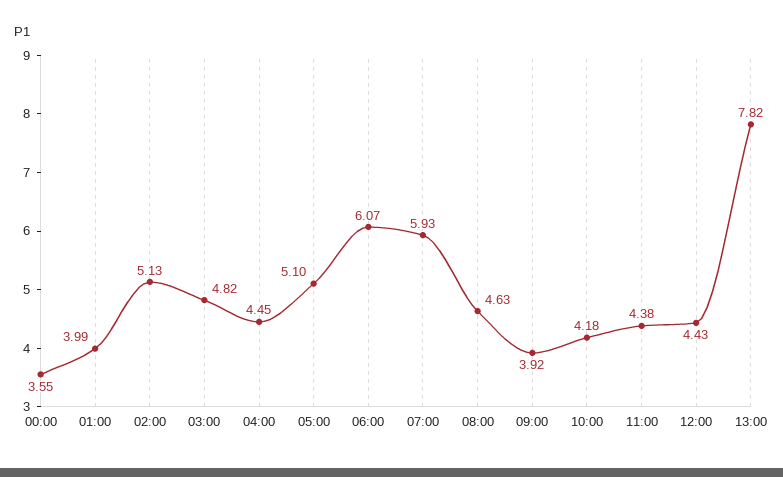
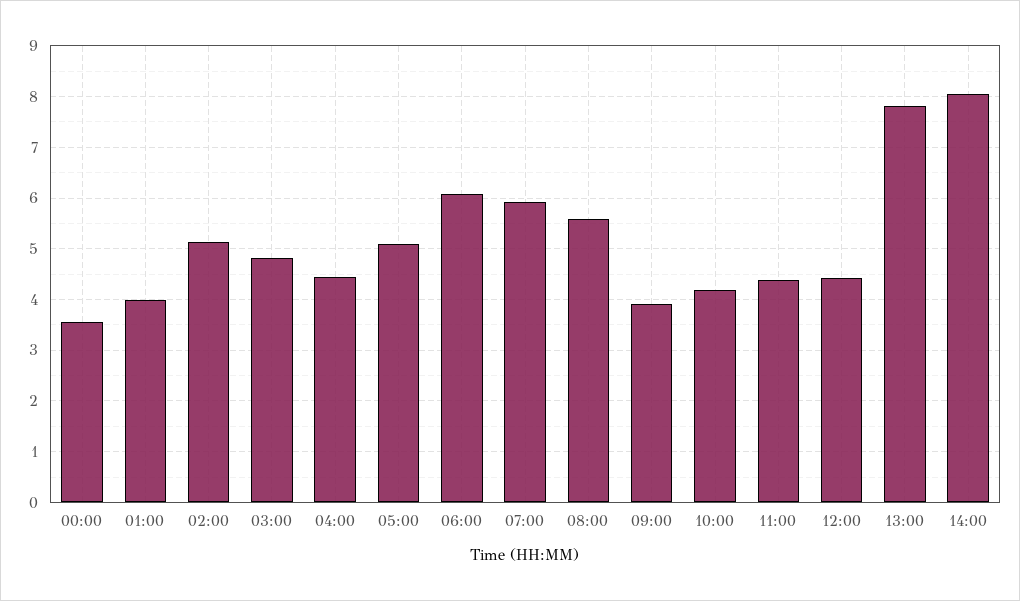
08:00: 4.63 -> 5.6
14:00: none -> 8

